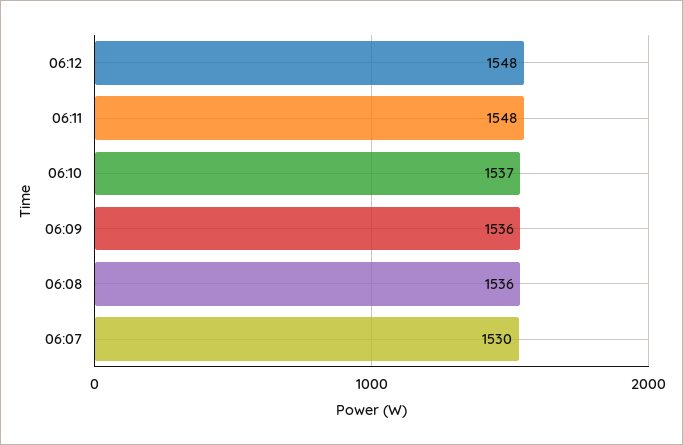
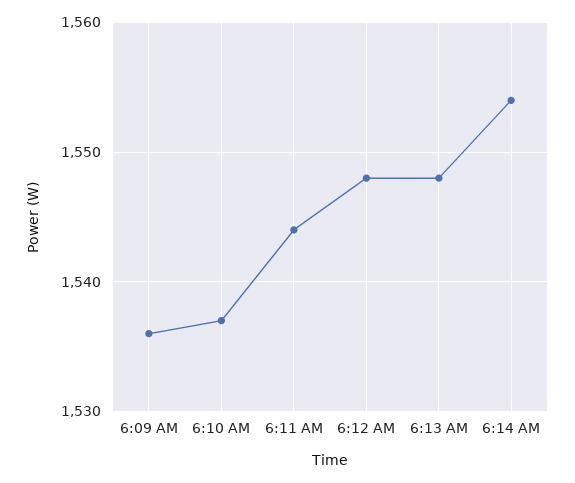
06:11: 1548 -> 1544
06:08: 1536 -> none
06:07: 1530 -> none
6:13 AM: none -> 1548
6:14 AM: none -> 1554

